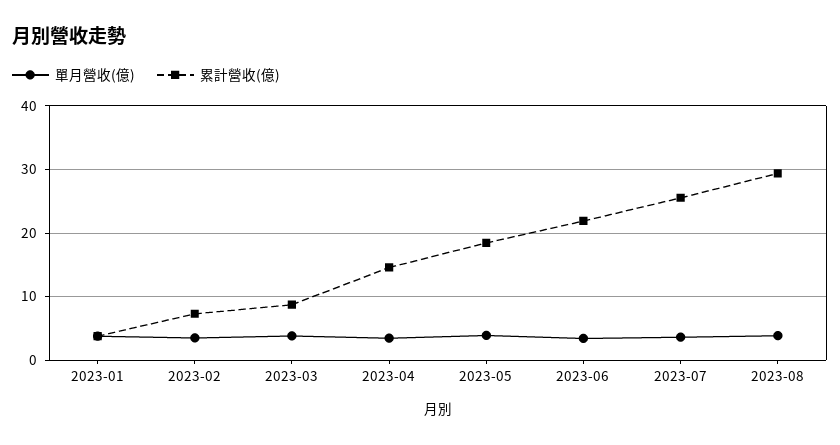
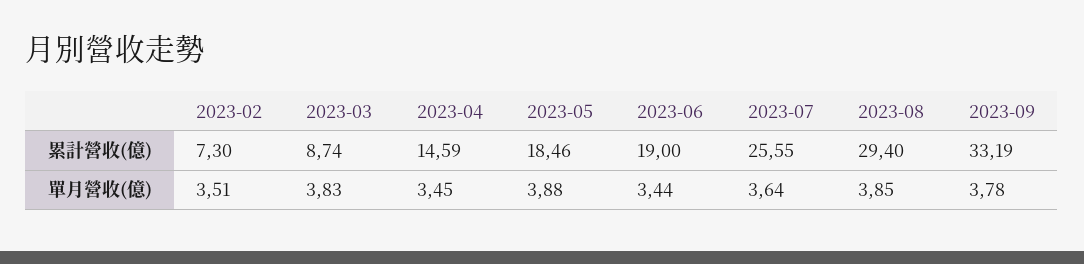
單月營收(億), 2023-01: 4 -> none
累計營收(億), 2023-01: 4 -> none
累計營收(億), 2023-06: 22 -> 19
累計營收(億), 2023-09: none -> 33.19
單月營收(億), 2023-09: none -> 3.78

